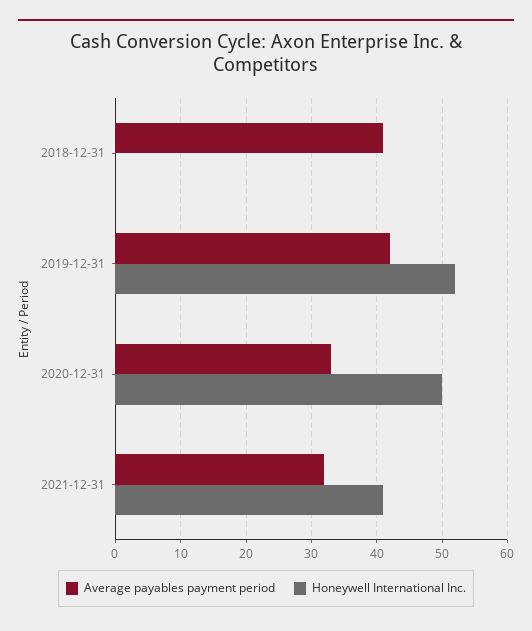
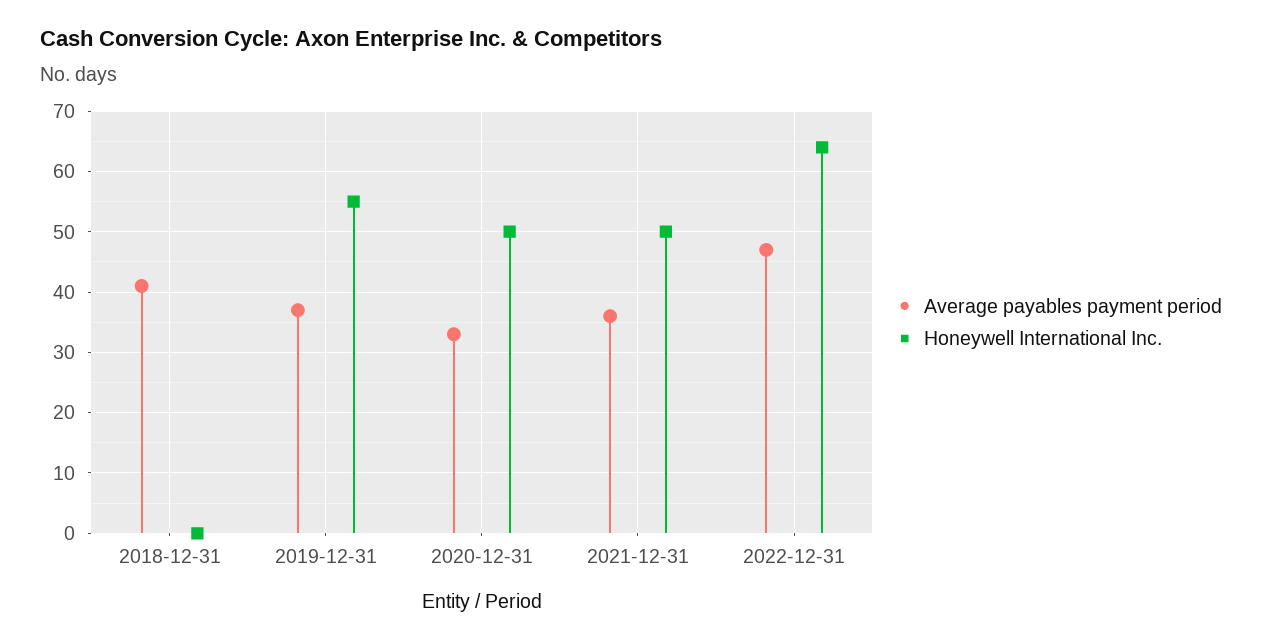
Average payables payment period, 2019-12-31: 42 -> 37
Honeywell International Inc., 2019-12-31: 52 -> 55
Average payables payment period, 2021-12-31: 32 -> 36
Honeywell International Inc., 2021-12-31: 41 -> 50
Average payables payment period, 2022-12-31: none -> 47
Honeywell International Inc., 2022-12-31: none -> 64

